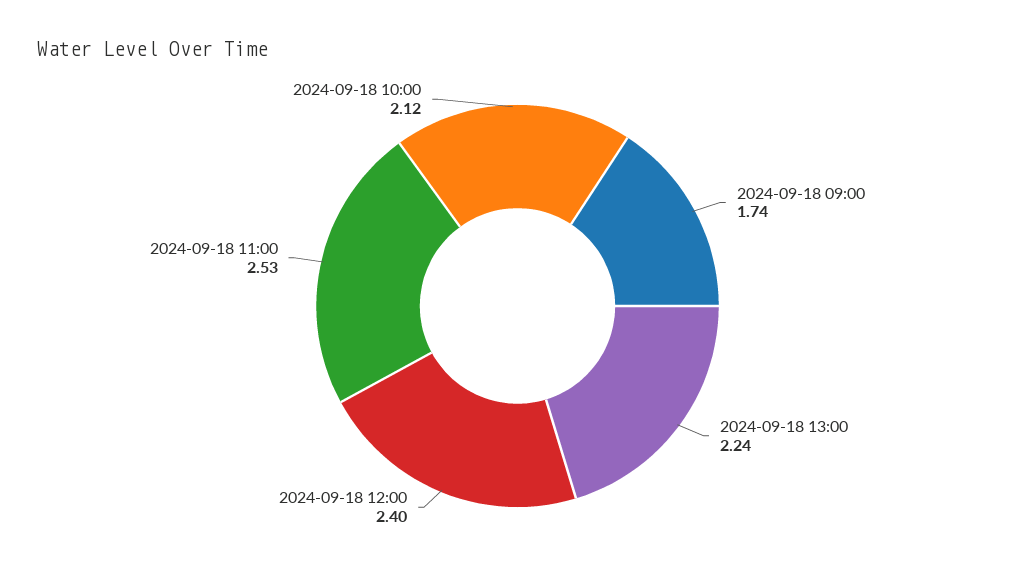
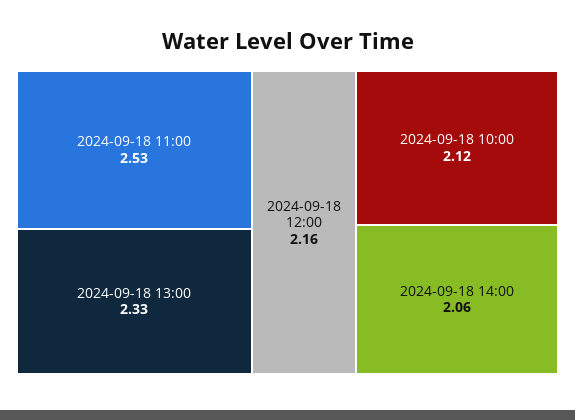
2024-09-18 09:00: 1.74 -> none
2024-09-18 13:00: 2.24 -> 2.33
2024-09-18 12:00: 2.4 -> 2.16
2024-09-18 14:00: none -> 2.06

